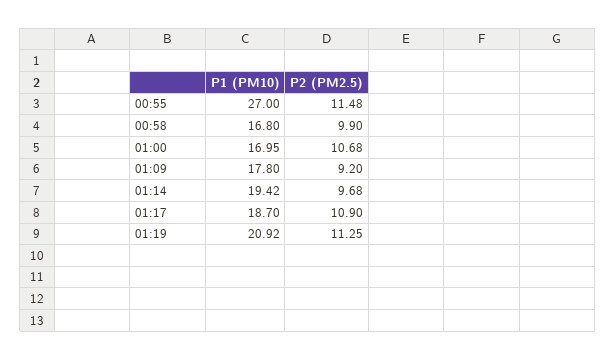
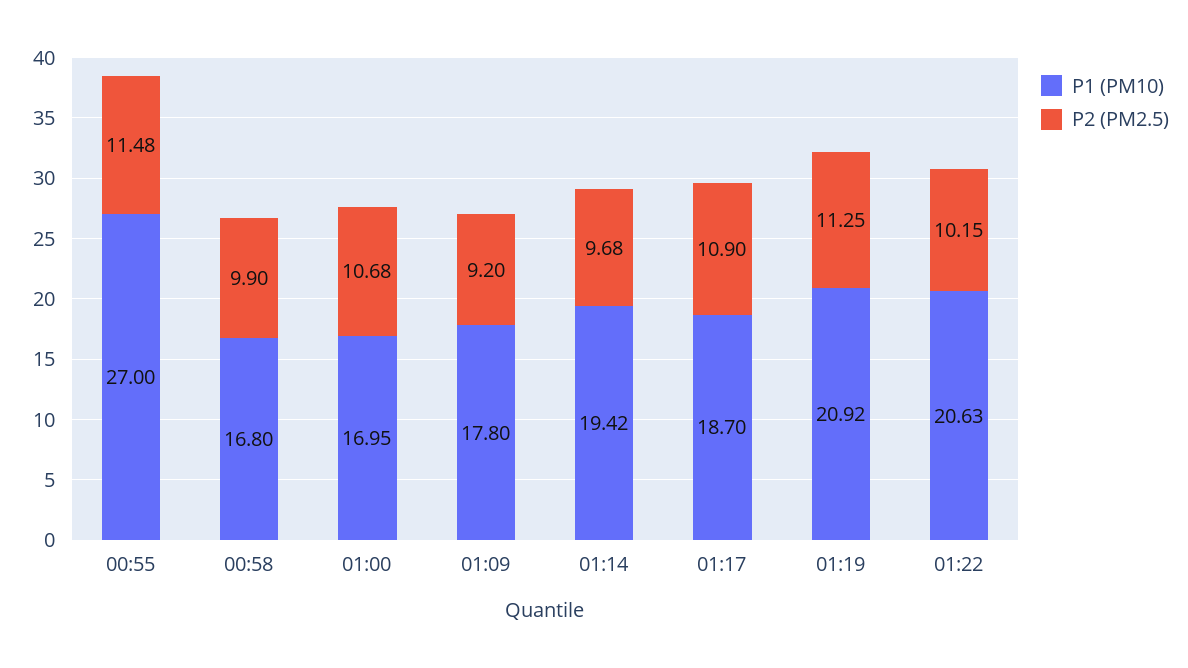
P1 (PM10), 01:22: none -> 20.63
P2 (PM2.5), 01:22: none -> 10.15

